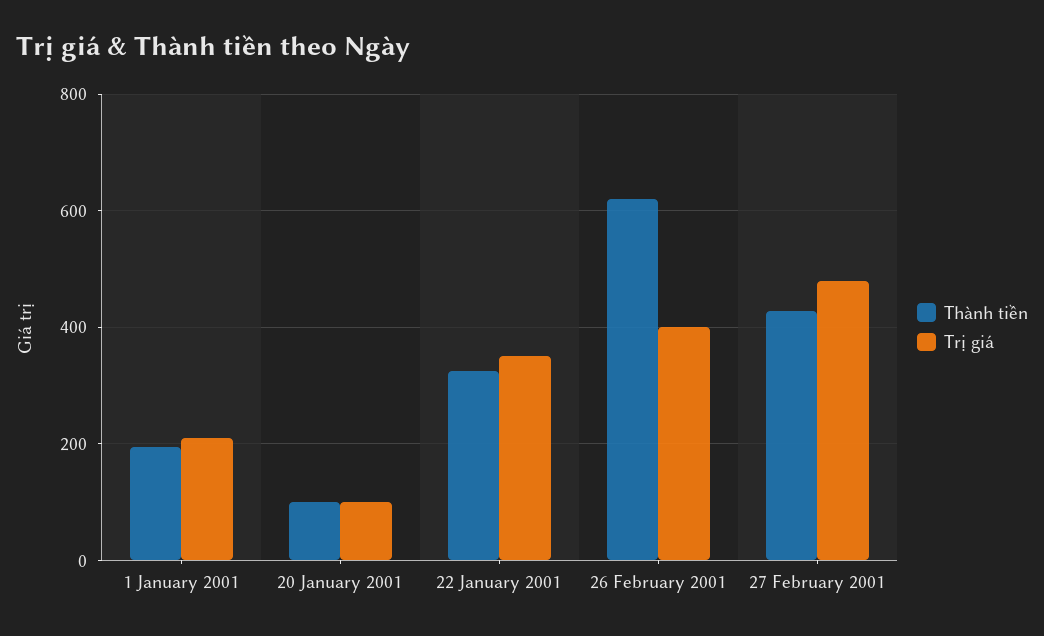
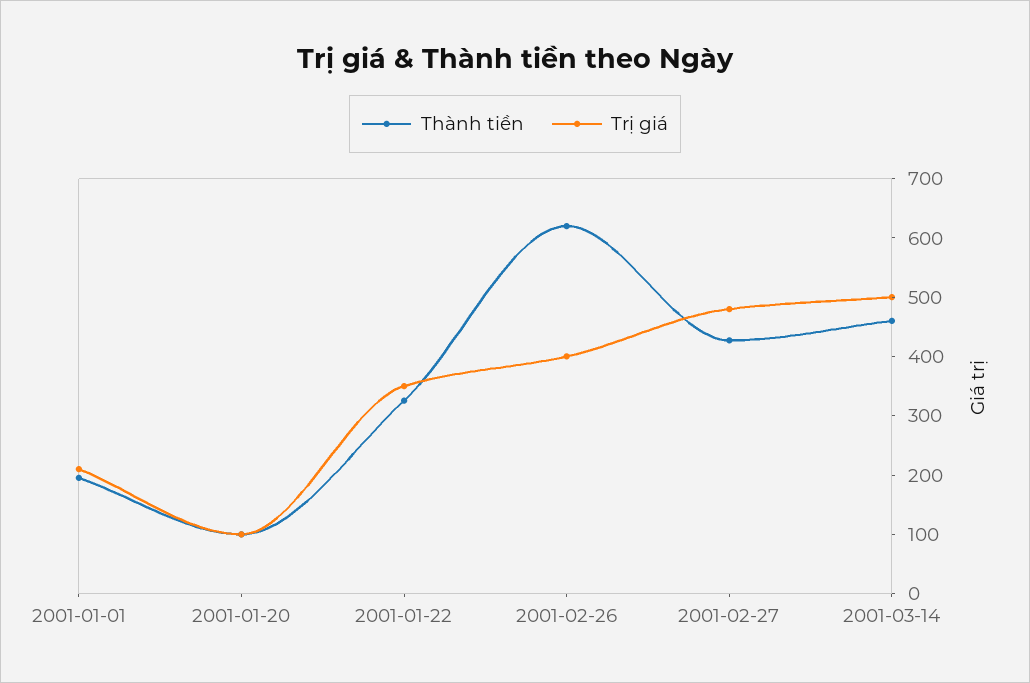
Thành tiền, 2001-03-14: none -> 460
Trị giá, 2001-03-14: none -> 500

